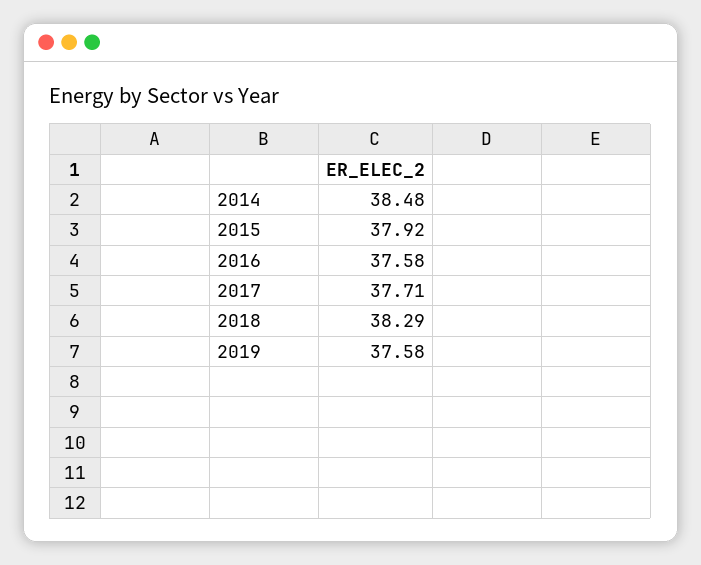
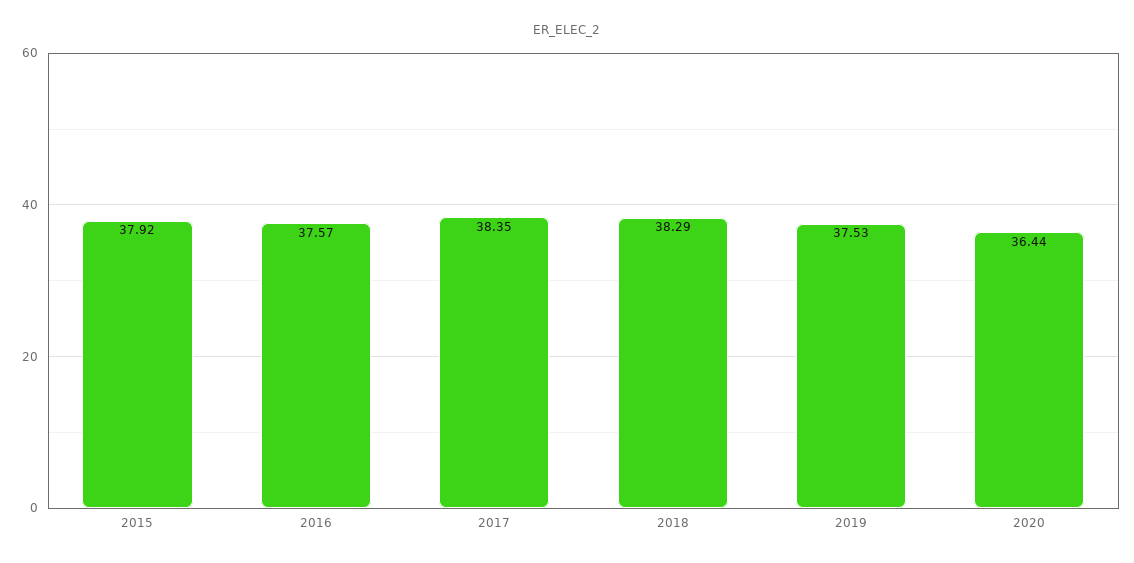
2014: 38.48 -> none
2016: 37.58 -> 37.57
2017: 37.71 -> 38.35
2019: 37.58 -> 37.53
2020: none -> 36.44

